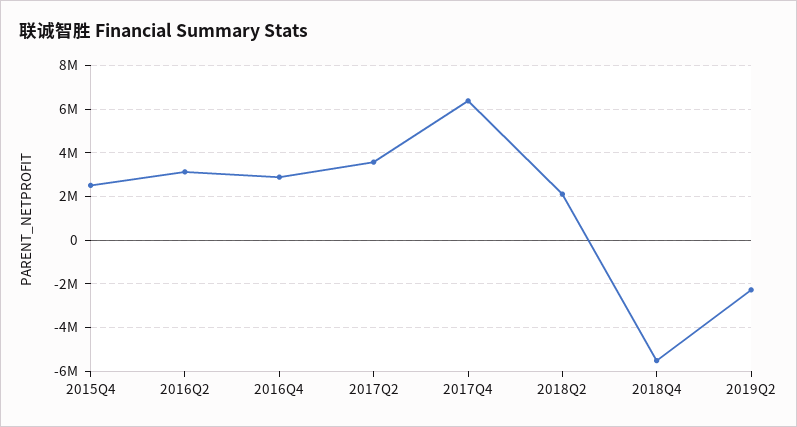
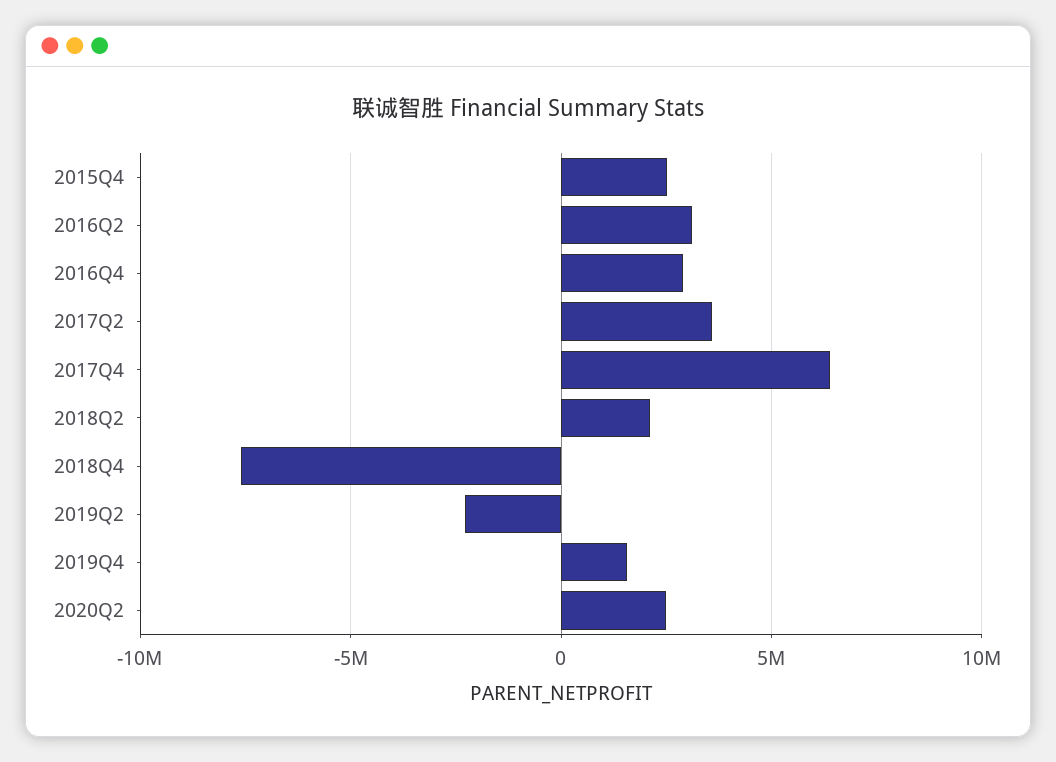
2018Q4: -5500000 -> -7500000
2019Q4: none -> 1500000
2020Q2: none -> 2500000

